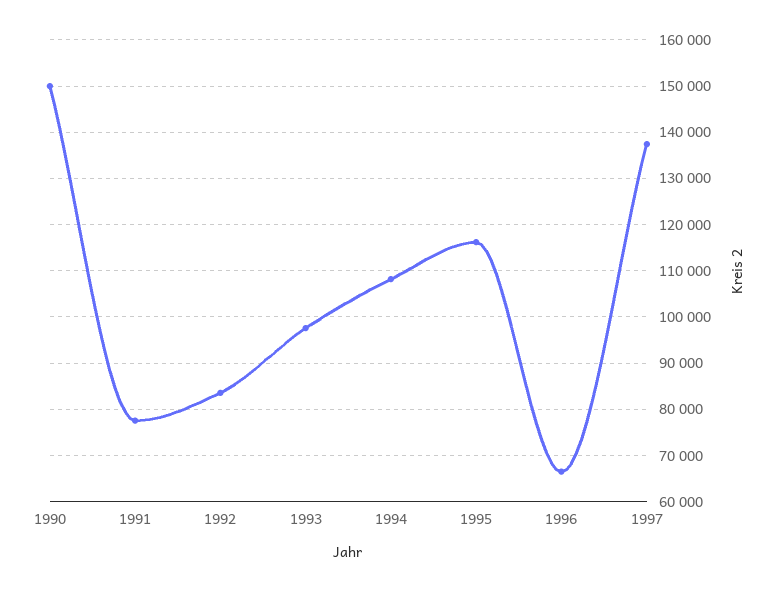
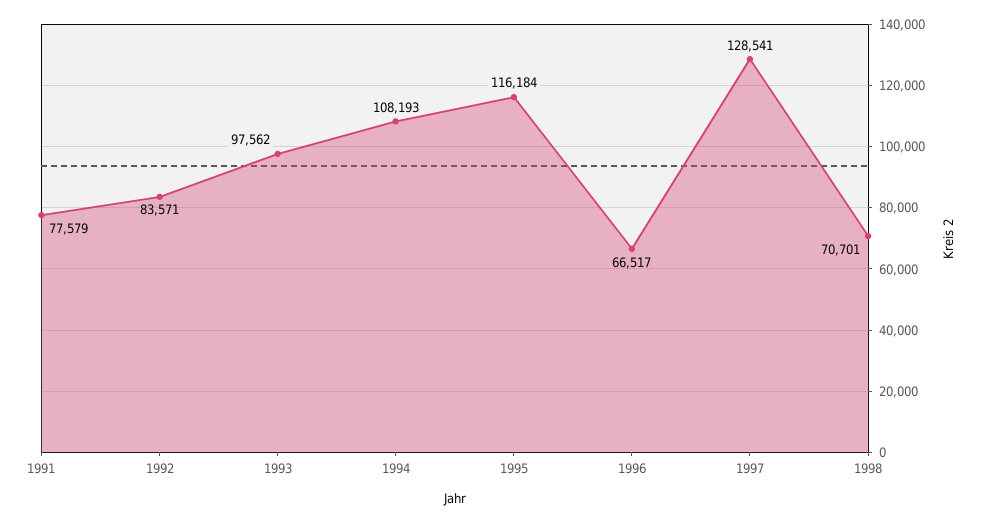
1990: 150000 -> none
1997: 138000 -> 128541
1998: none -> 70701

